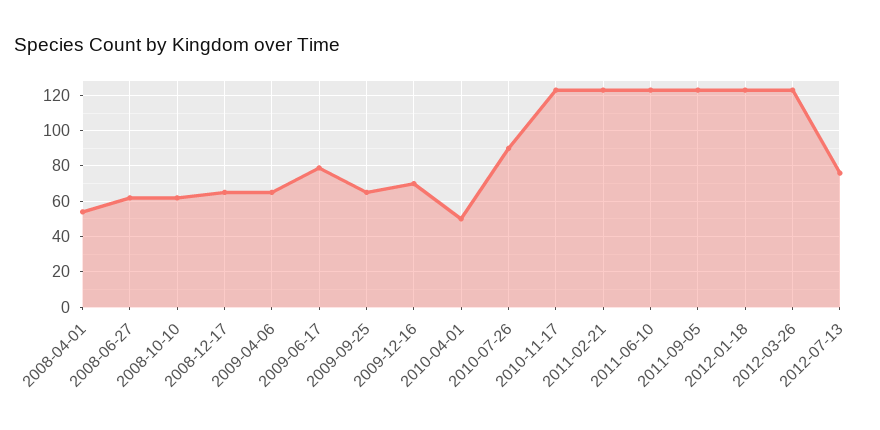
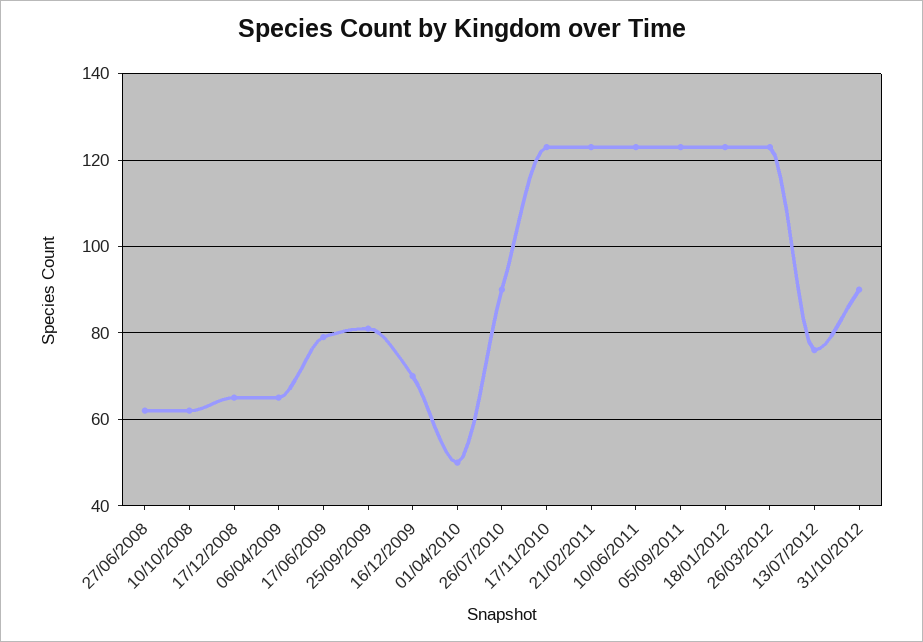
2008-04-01: 55 -> none
2009-09-25: 65 -> 80
31/10/2012: none -> 90

